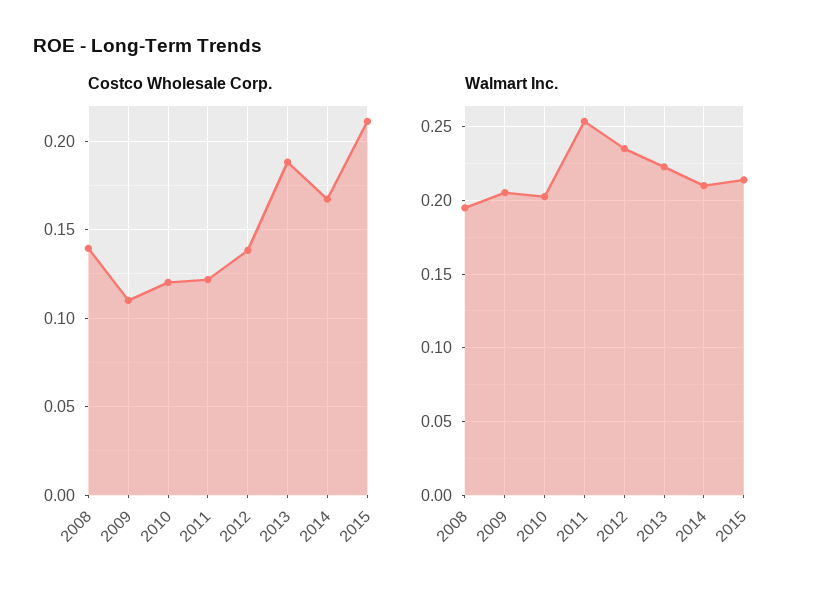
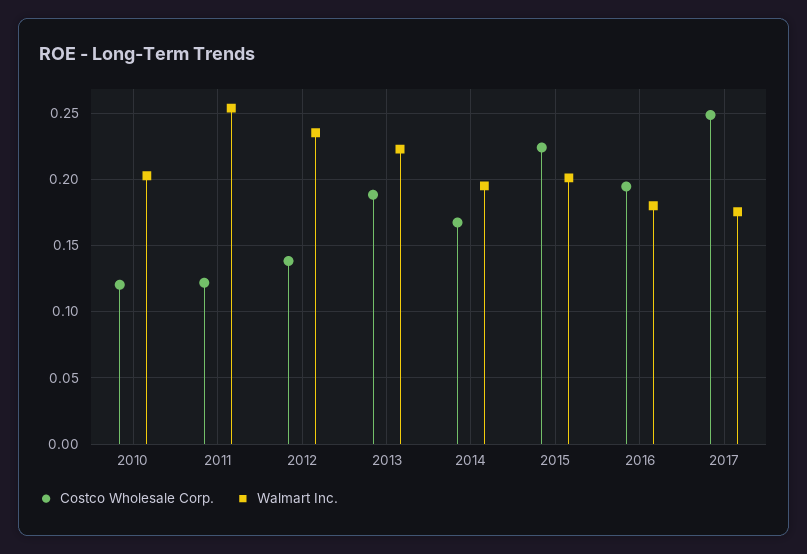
Costco Wholesale Corp., 2008: 0.14 -> none
Costco Wholesale Corp., 2009: 0.11 -> none
Costco Wholesale Corp., 2015: 0.21 -> 0.225
Walmart Inc., 2008: 0.195 -> none
Walmart Inc., 2009: 0.205 -> none
Walmart Inc., 2014: 0.21 -> 0.195
Walmart Inc., 2015: 0.215 -> 0.2
Costco Wholesale Corp., 2016: none -> 0.195
Walmart Inc., 2016: none -> 0.18
Costco Wholesale Corp., 2017: none -> 0.25
Walmart Inc., 2017: none -> 0.175

